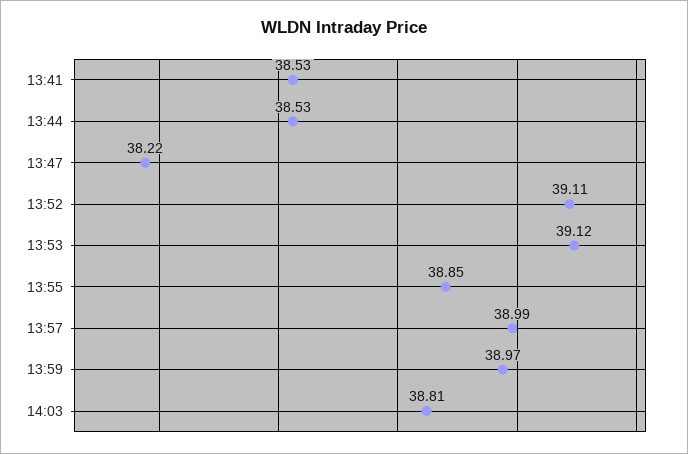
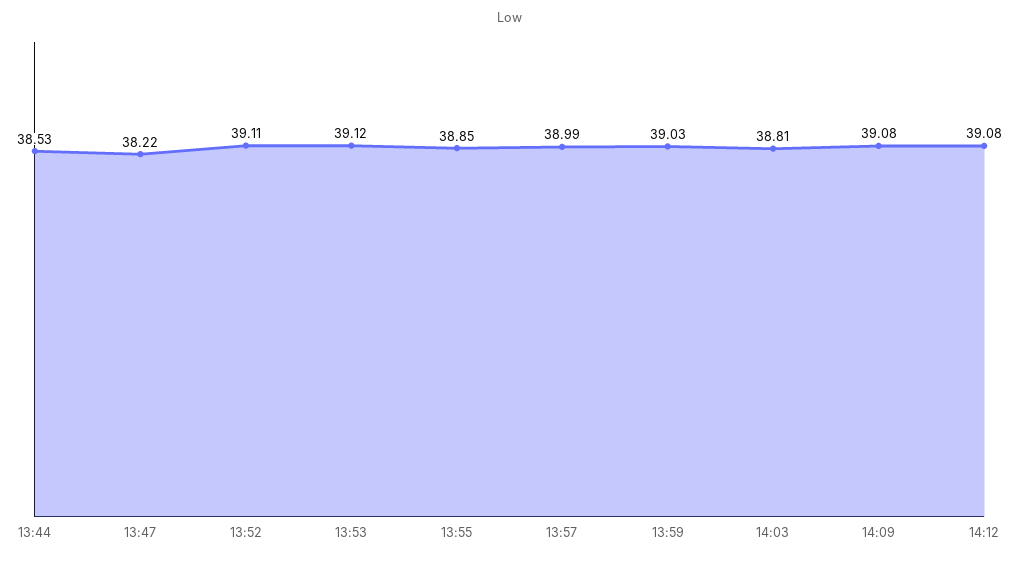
13:41: 38.53 -> none
13:59: 38.97 -> 39.03
14:09: none -> 39.08
14:12: none -> 39.08

